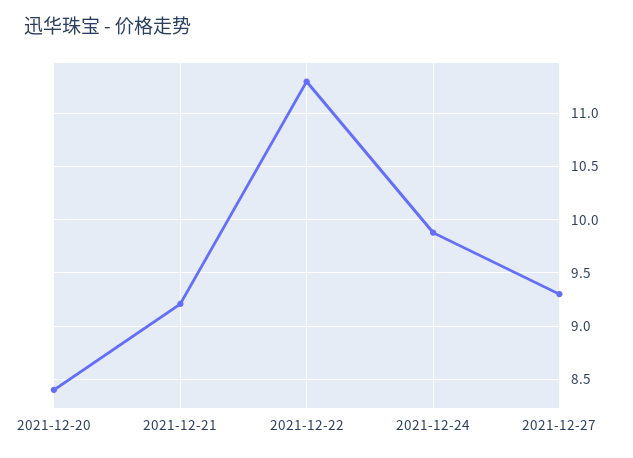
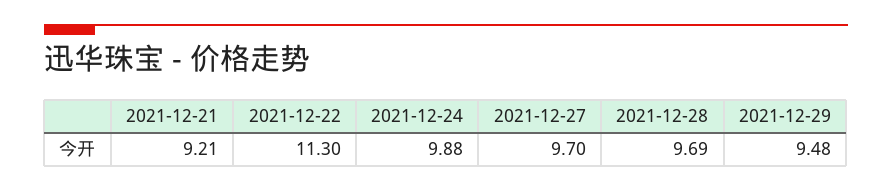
2021-12-20: 8.4 -> none
2021-12-27: 9.3 -> 9.7
2021-12-28: none -> 9.69
2021-12-29: none -> 9.48

